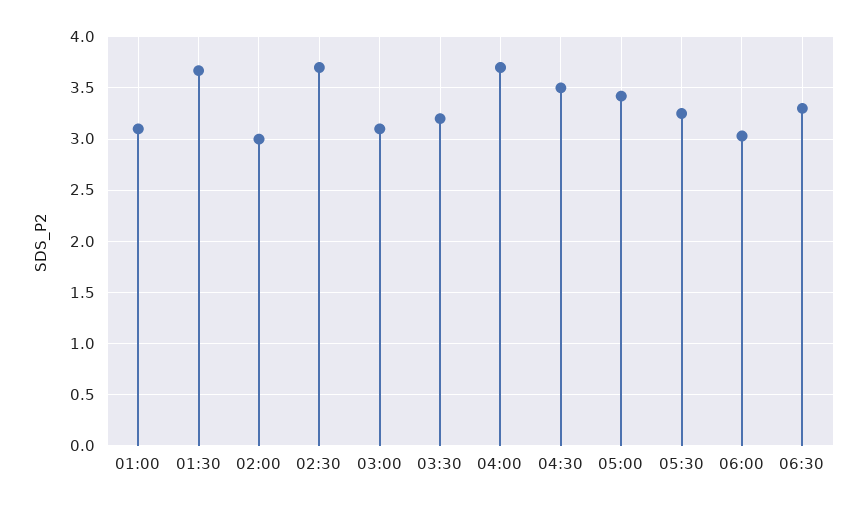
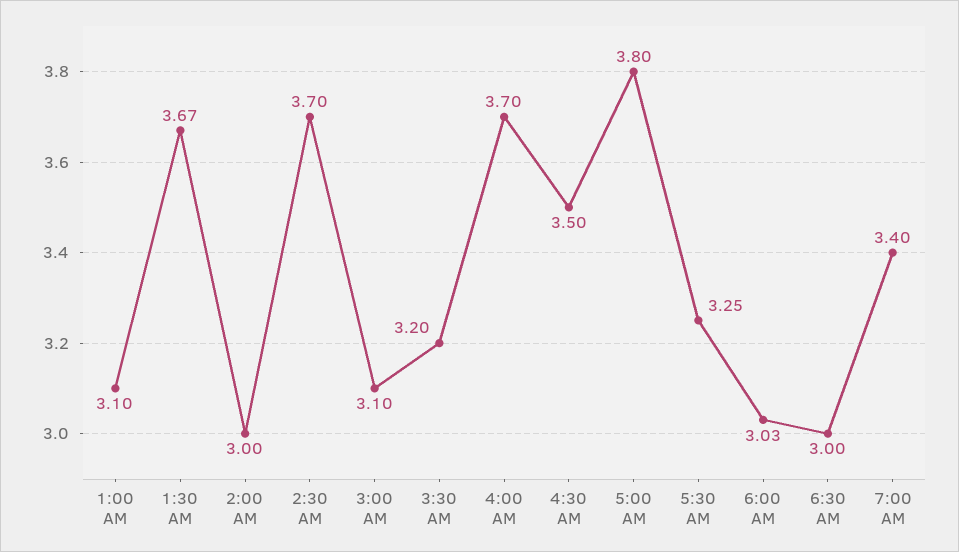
05:00: 3.4 -> 3.8
06:30: 3.3 -> 3
7:00 AM: none -> 3.4

